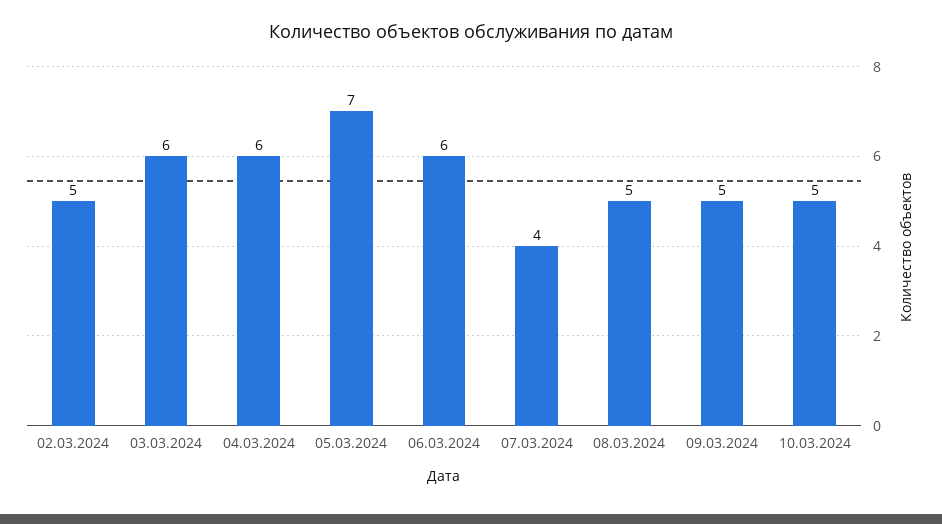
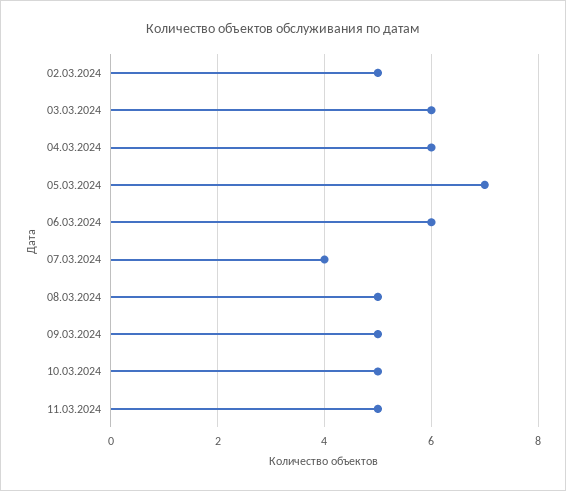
11.03.2024: none -> 5

